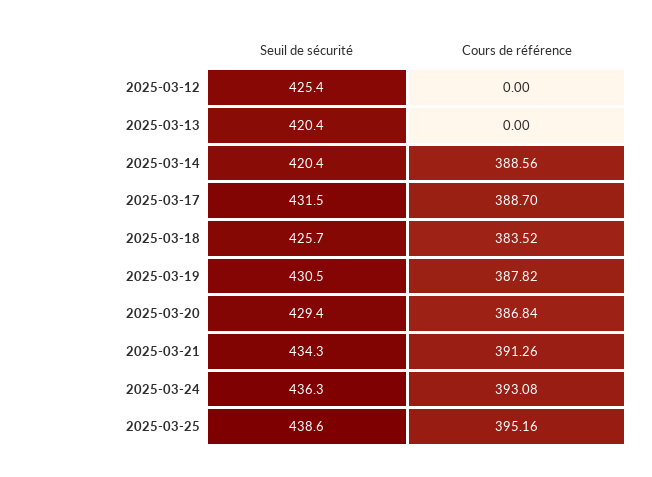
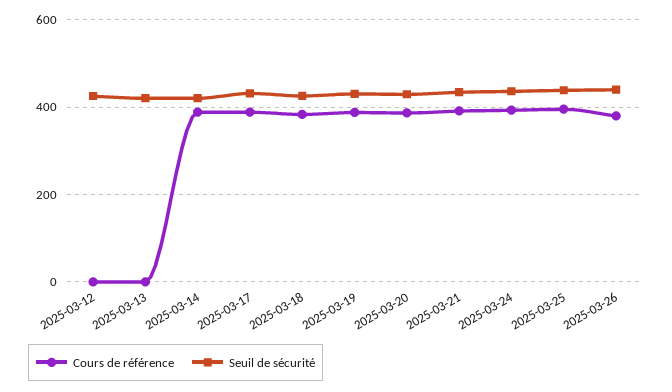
Cours de référence, 2025-03-26: none -> 380
Seuil de sécurité, 2025-03-26: none -> 440

